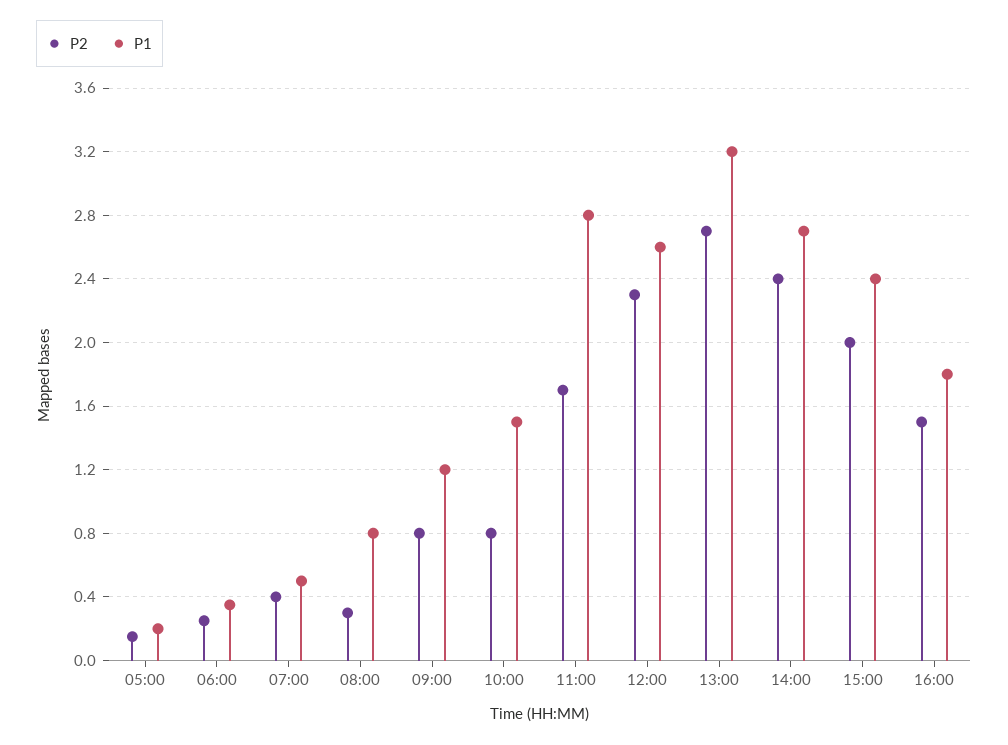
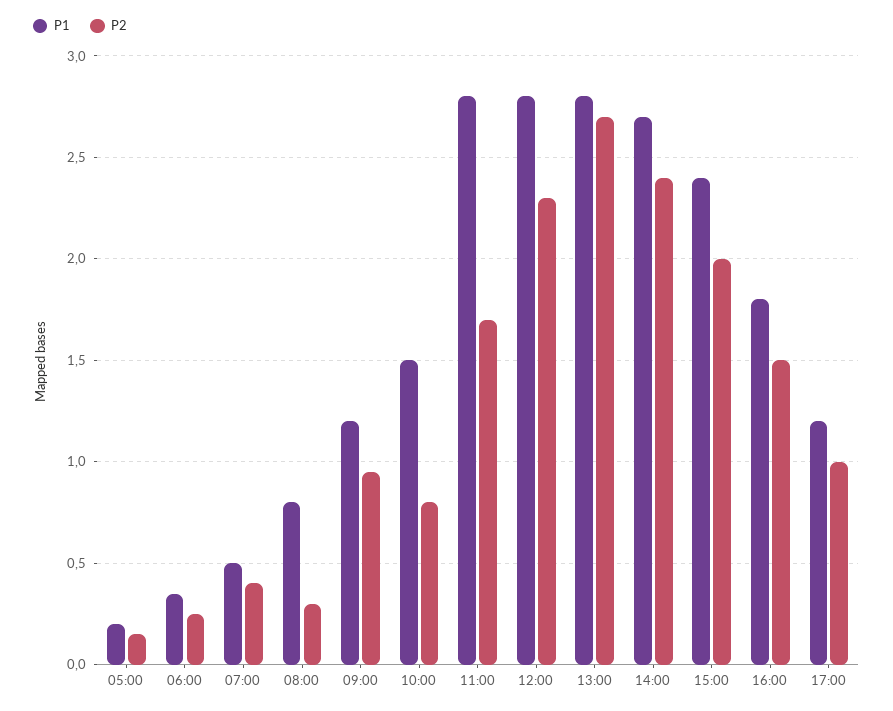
P2, 09:00: 0.8 -> 0.95
P1, 12:00: 2.6 -> 2.8
P1, 13:00: 3.2 -> 2.8
P1, 17:00: none -> 1.2
P2, 17:00: none -> 1

